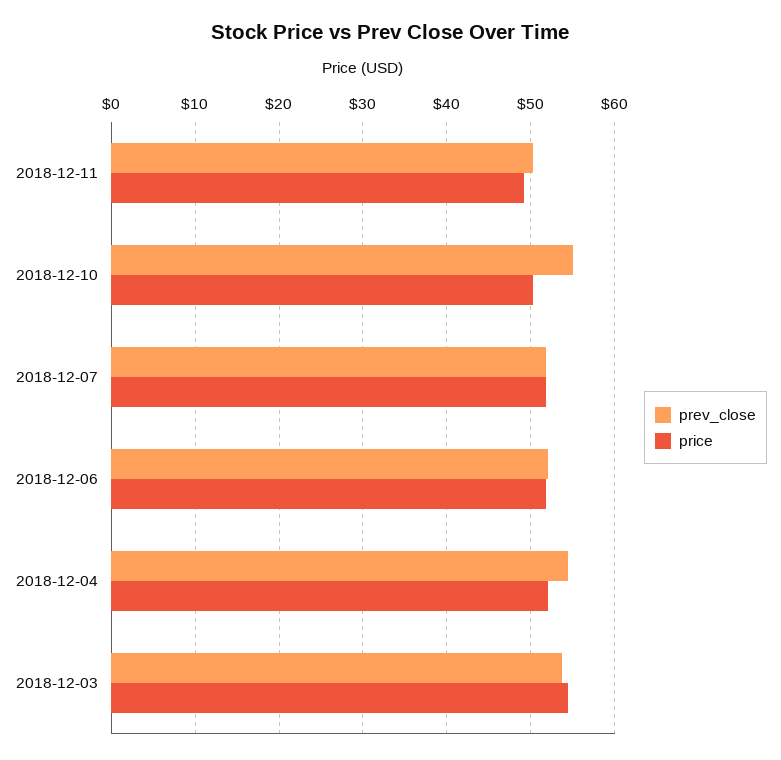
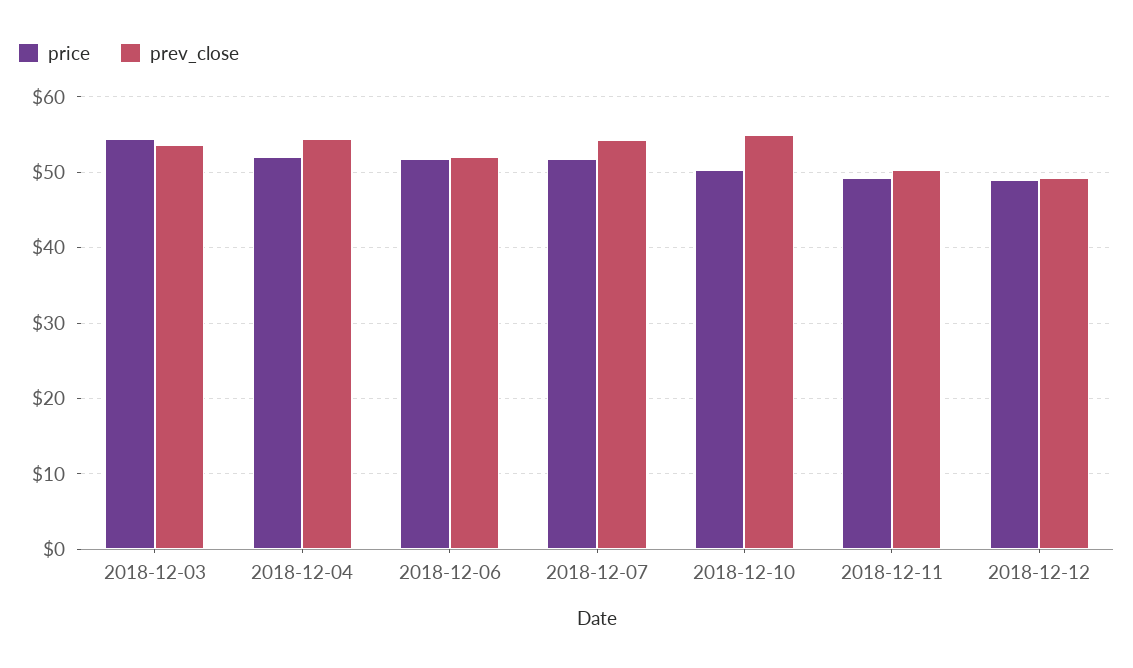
prev_close, 2018-12-07: 52 -> 54
price, 2018-12-12: none -> 49
prev_close, 2018-12-12: none -> 49

